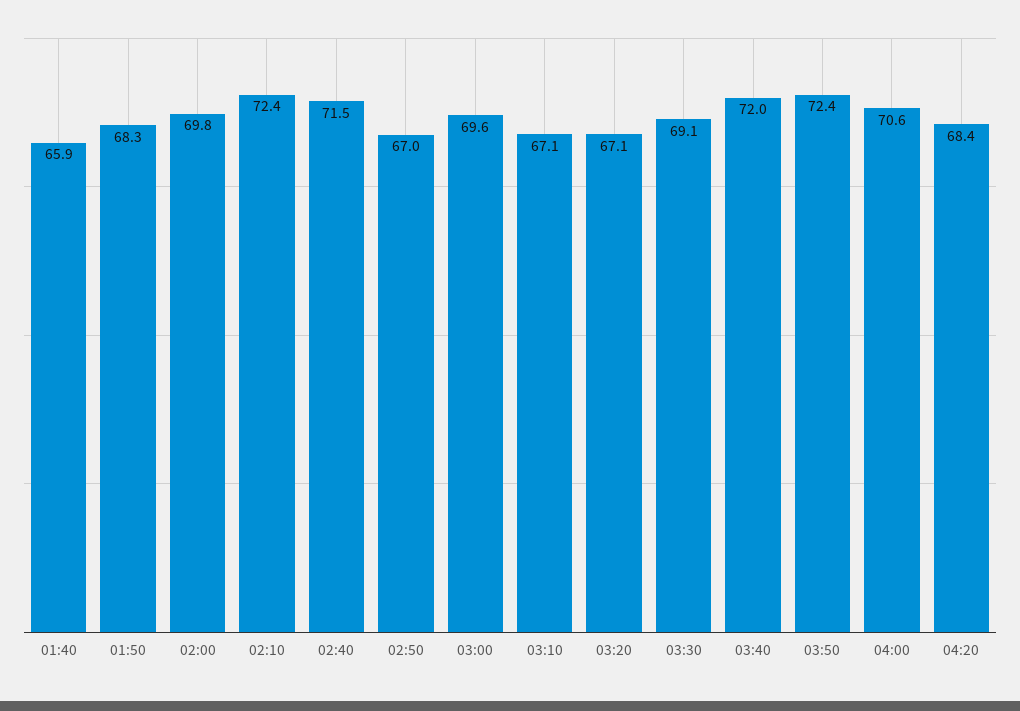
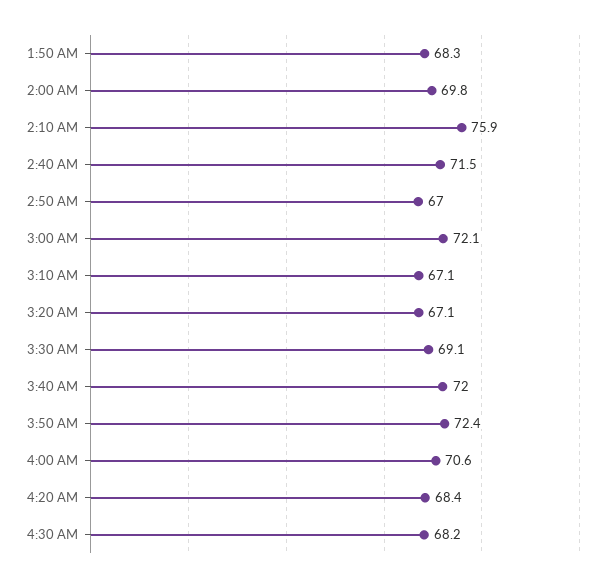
01:40: 65.9 -> none
02:10: 72.4 -> 75.9
03:00: 69.6 -> 72.1
4:30 AM: none -> 68.2

